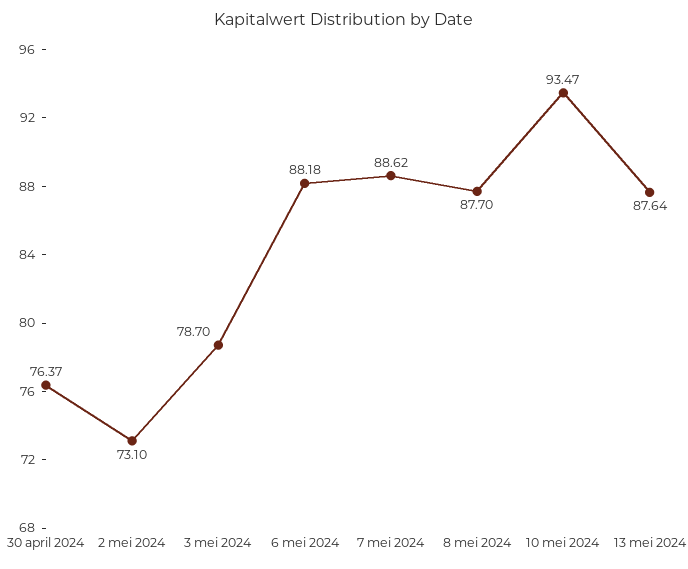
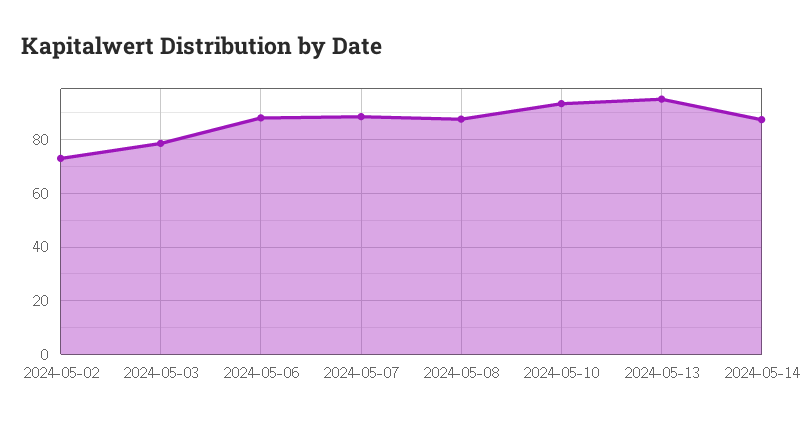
30 april 2024: 76.37 -> none
13 mei 2024: 87.64 -> 95
2024-05-14: none -> 87.5

